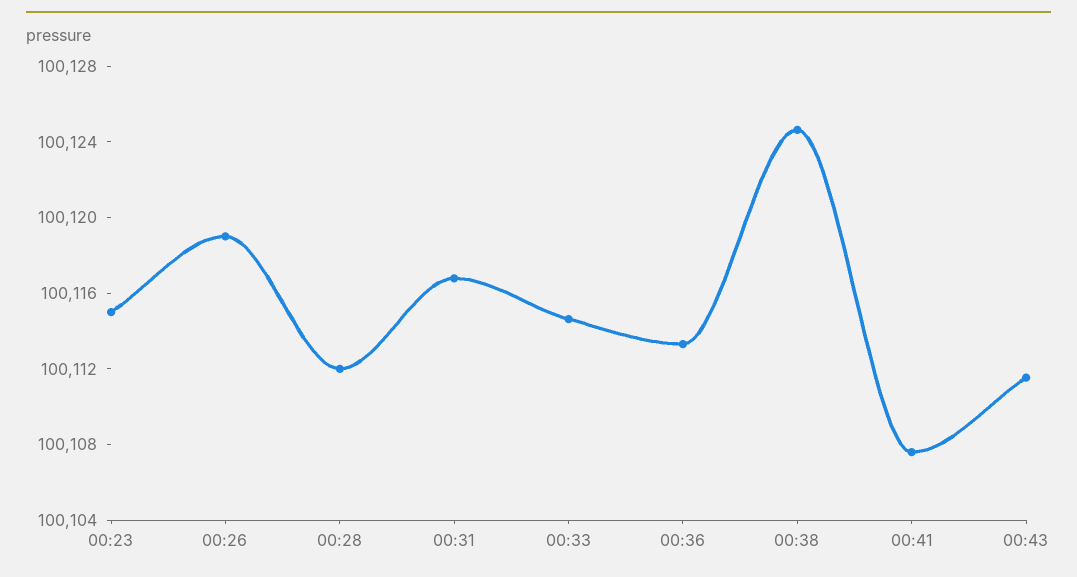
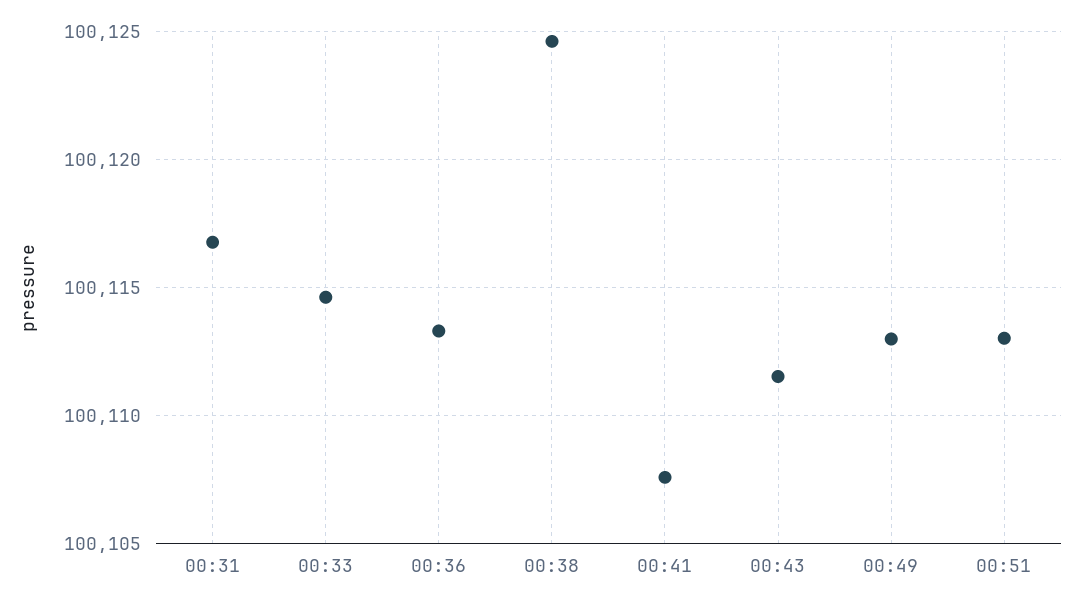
00:23: 100115 -> none
00:26: 100119 -> none
00:28: 100112 -> none
00:49: none -> 100113
00:51: none -> 100113

